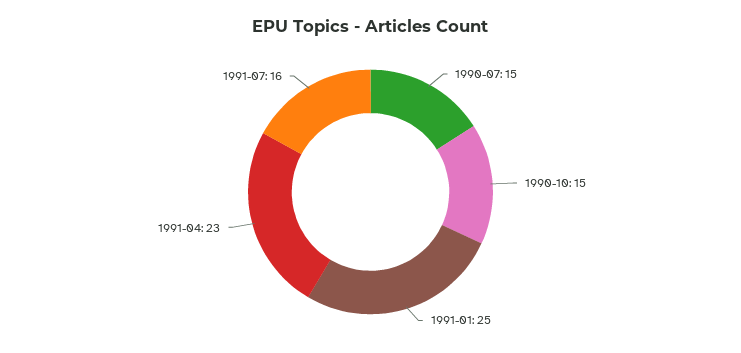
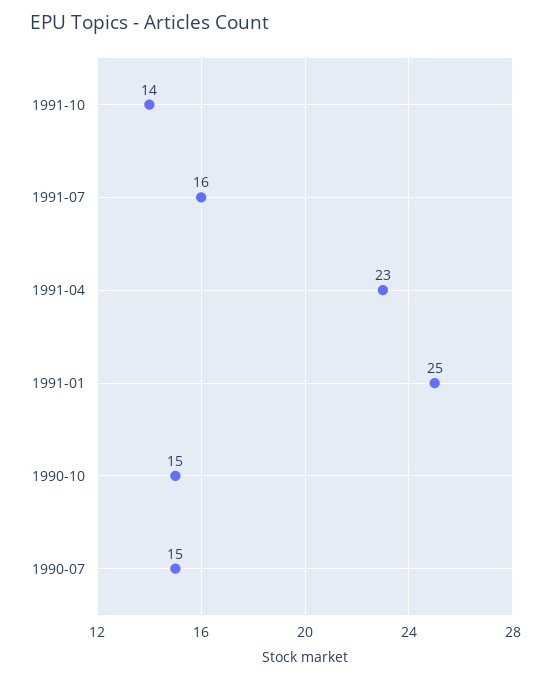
1991-10: none -> 14

